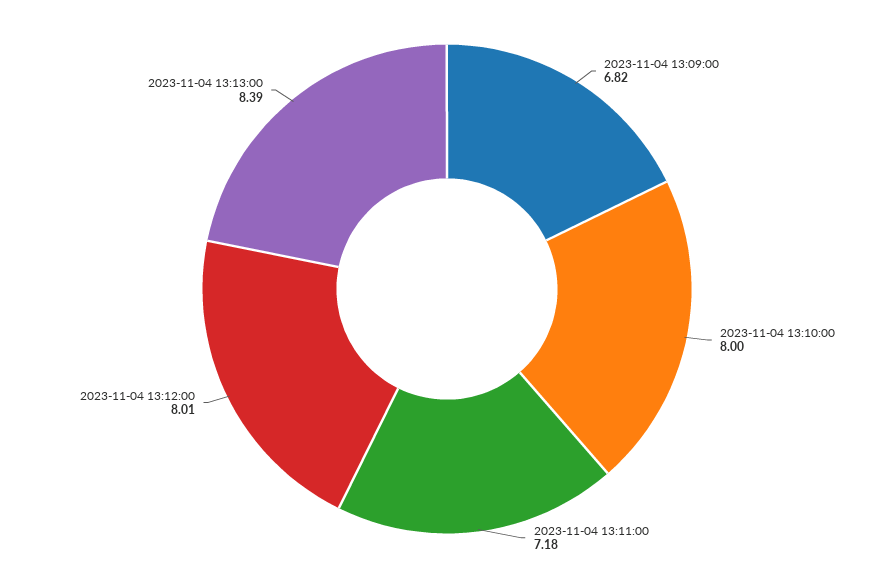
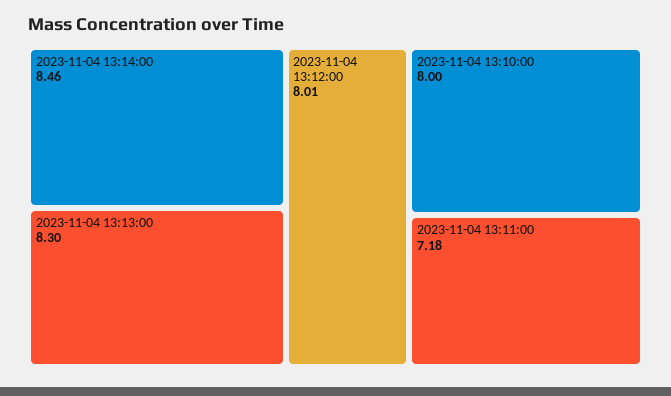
2023-11-04 13:09:00: 6.82 -> none
2023-11-04 13:13:00: 8.39 -> 8.3
2023-11-04 13:14:00: none -> 8.46

